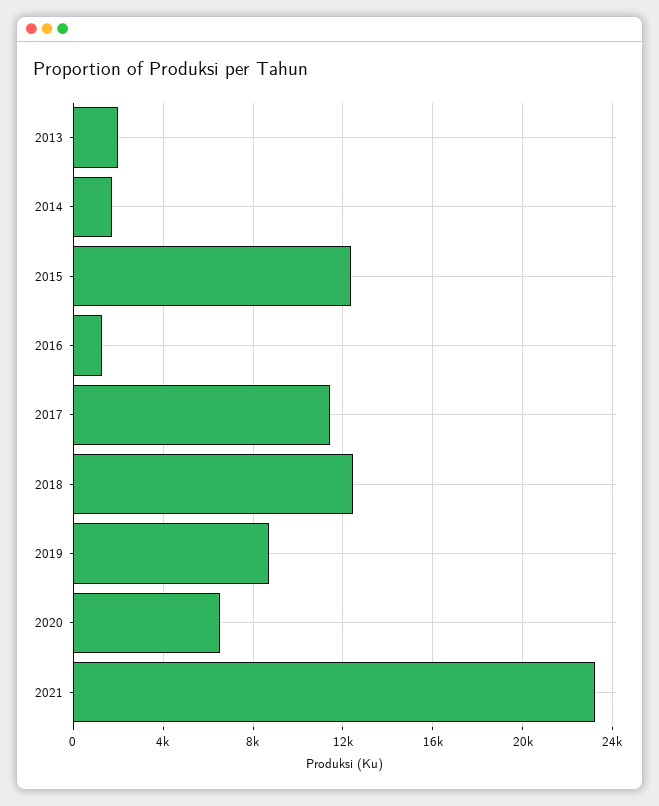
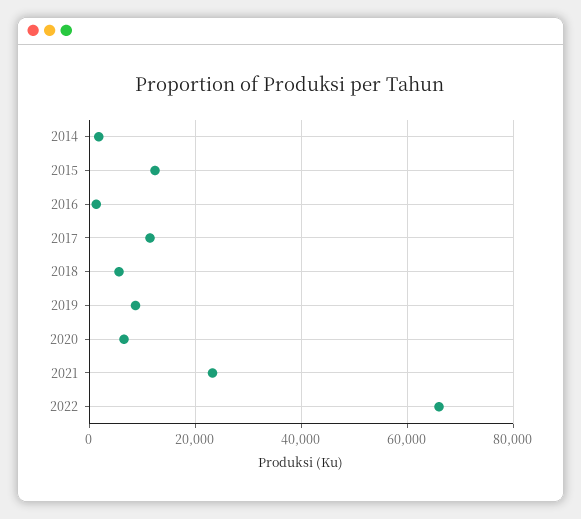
2013: 2000 -> none
2018: 12500 -> 6000
2022: none -> 66000

